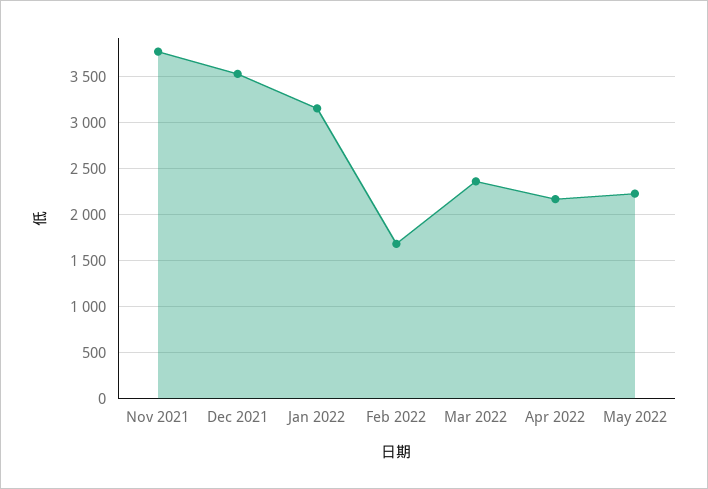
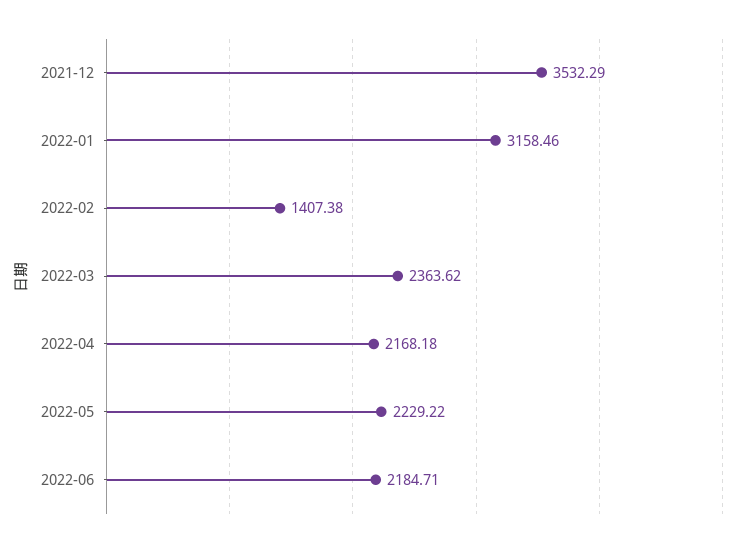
Nov 2021: 3800 -> none
Feb 2022: 1700 -> 1407.38
2022-06: none -> 2184.71

